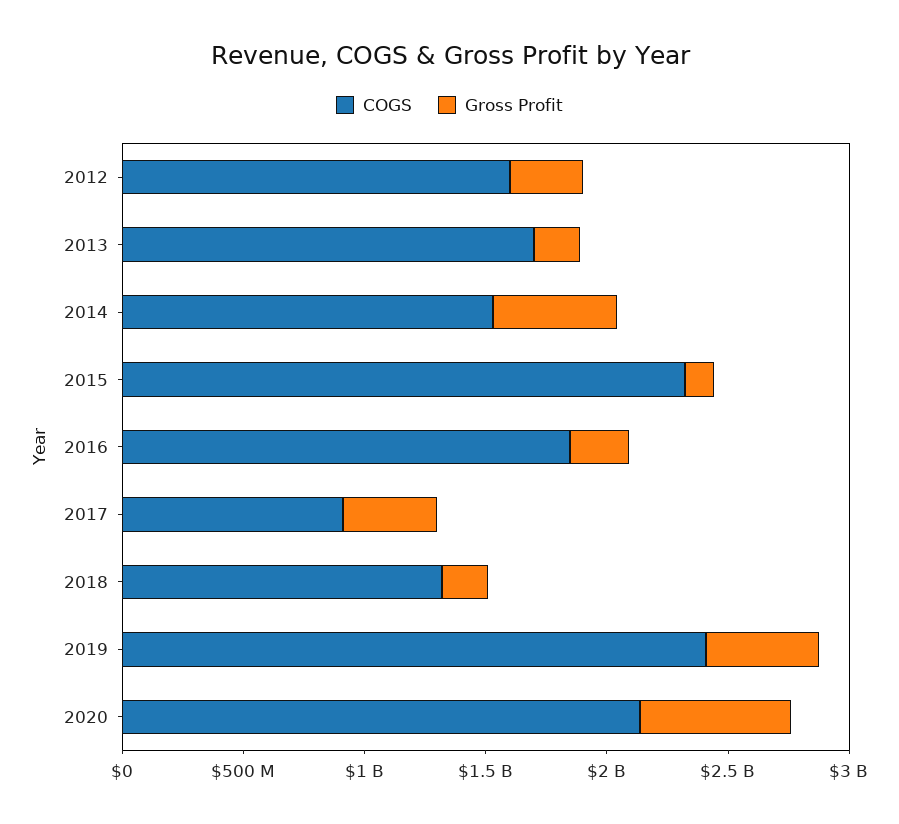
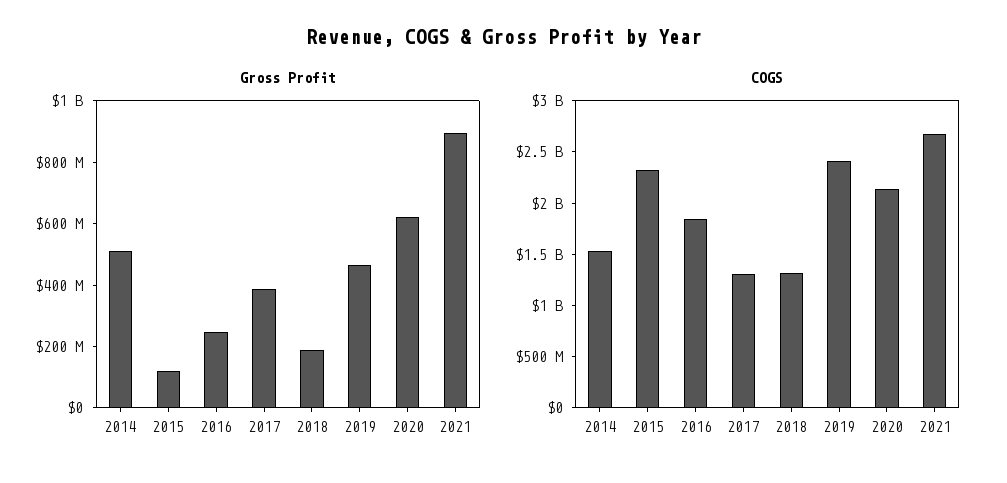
COGS, 2012: 1600000000 -> none
Gross Profit, 2012: 300000000 -> none
COGS, 2013: 1700000000 -> none
Gross Profit, 2013: 200000000 -> none
COGS, 2017: 900000000 -> 1300000000
Gross Profit, 2021: none -> 900000000
COGS, 2021: none -> 2700000000

